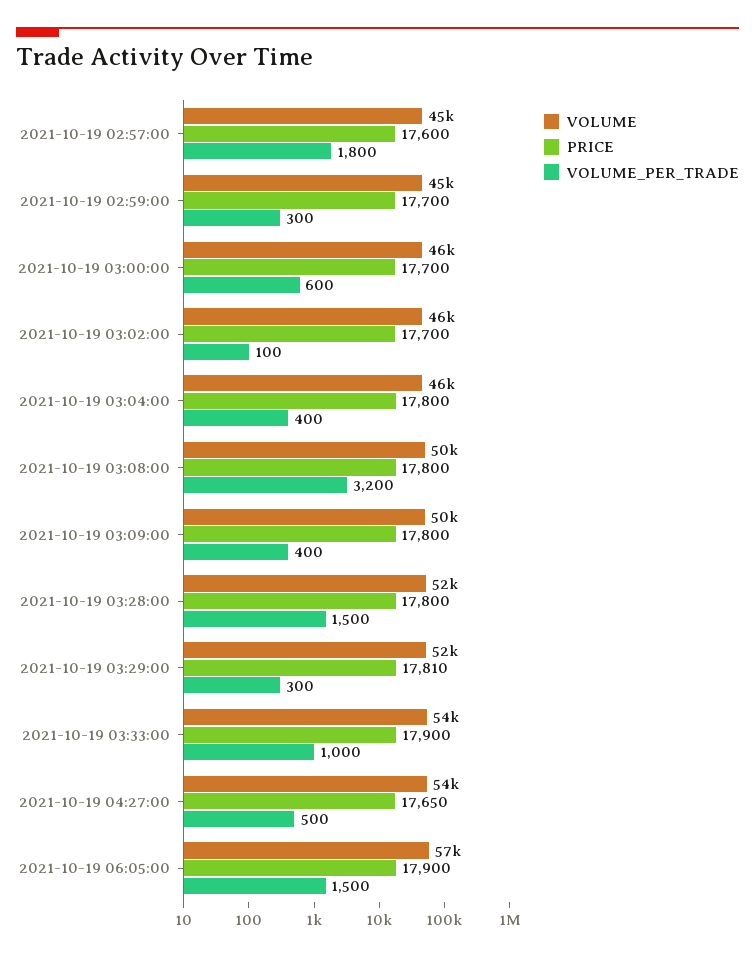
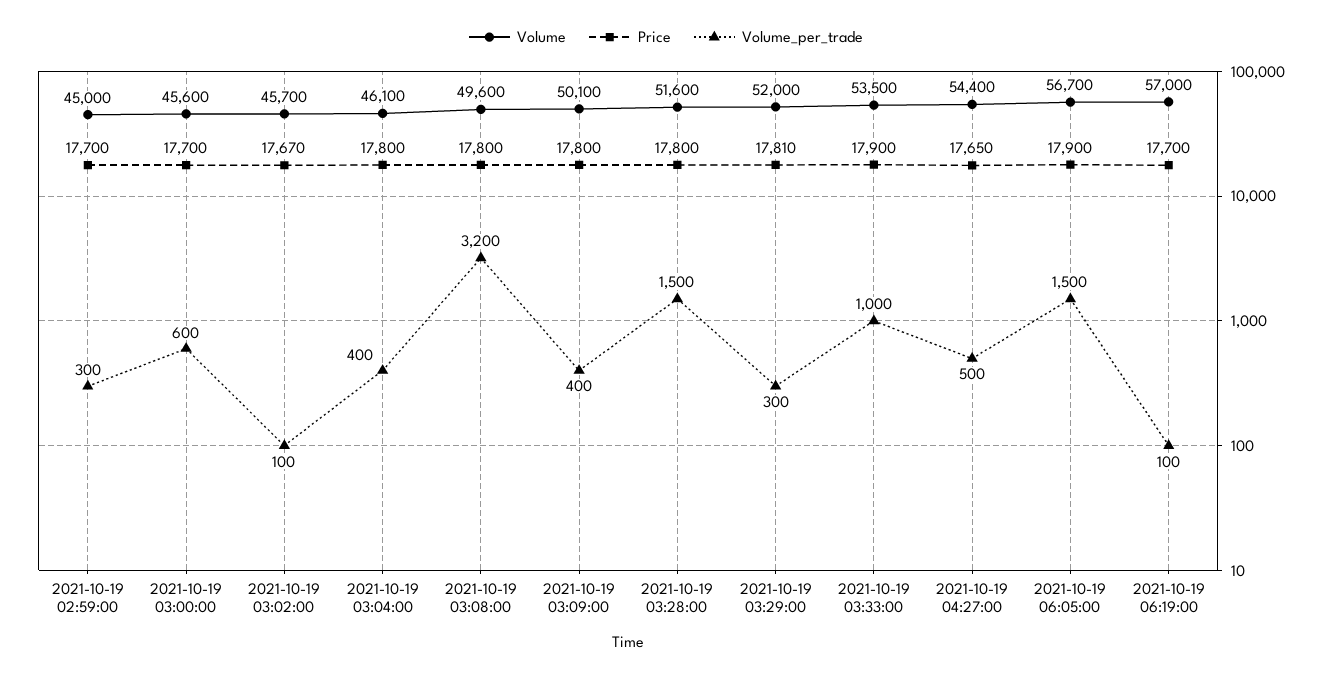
VOLUME, 2021-10-19 02:57:00: 45000 -> none
PRICE, 2021-10-19 02:57:00: 17600 -> none
VOLUME_PER_TRADE, 2021-10-19 02:57:00: 1800 -> none
PRICE, 2021-10-19 03:02:00: 17700 -> 17670
VOLUME, 2021-10-19 06:19:00: none -> 57000
PRICE, 2021-10-19 06:19:00: none -> 17700
VOLUME_PER_TRADE, 2021-10-19 06:19:00: none -> 100

